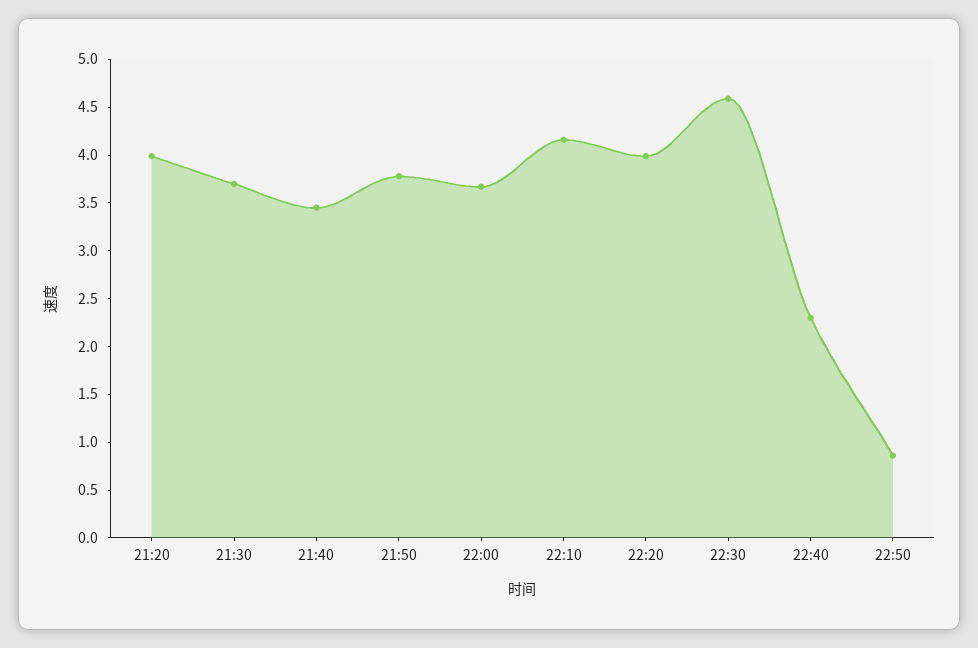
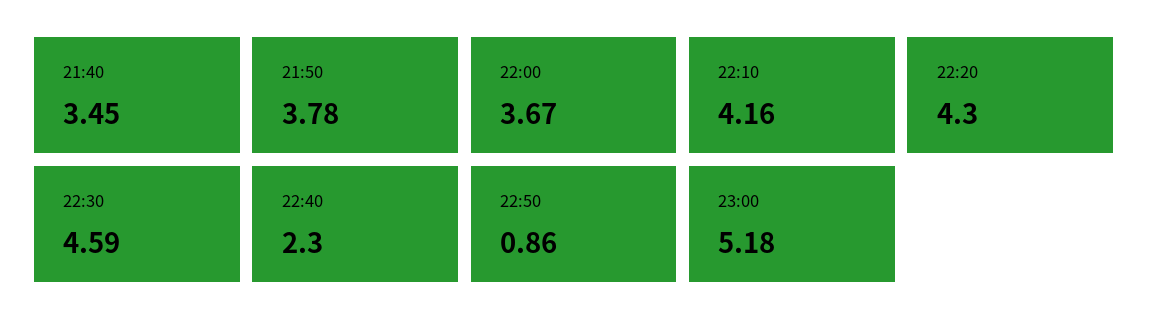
21:20: 4 -> none
21:30: 3.7 -> none
22:20: 4 -> 4.3
23:00: none -> 5.18

